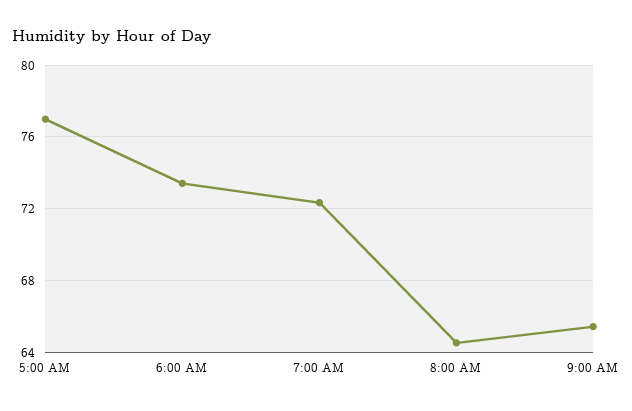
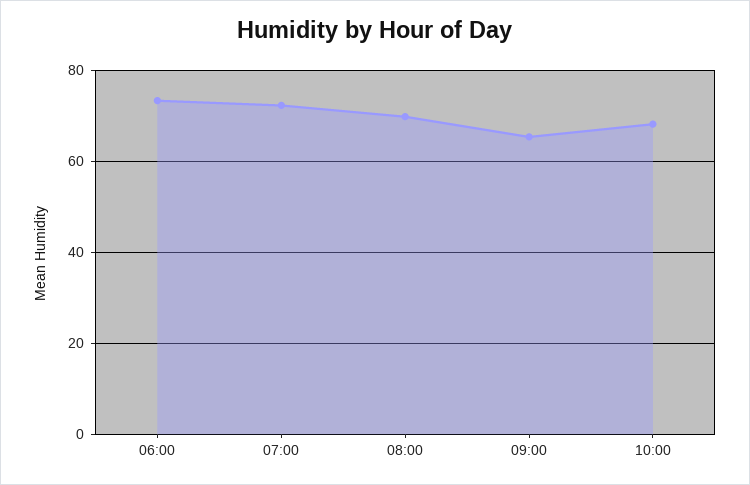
5:00 AM: 77 -> none
8:00 AM: 64.5 -> 70
10:00: none -> 68

